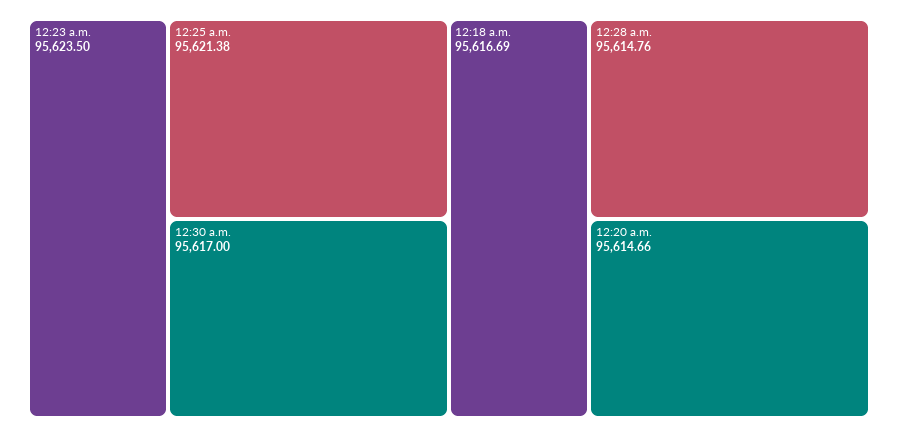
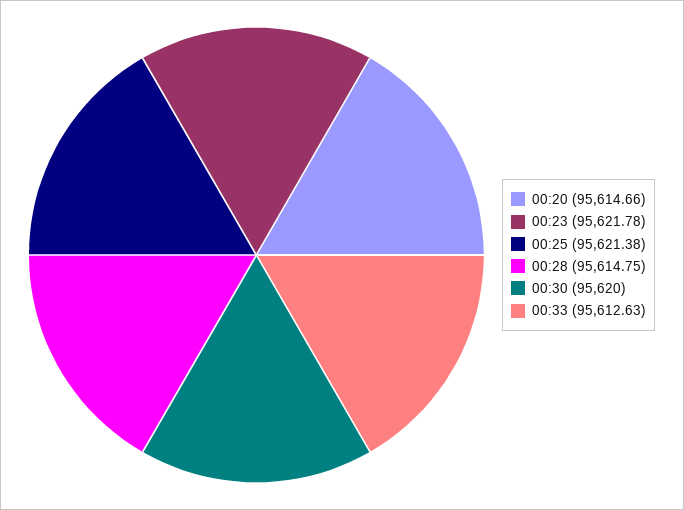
12:23 a.m.: 95623.5 -> 95621.78
12:30 a.m.: 95617 -> 95620
12:18 a.m.: 95616.69 -> none
12:28 a.m.: 95614.76 -> 95614.75
00:33: none -> 95612.63

